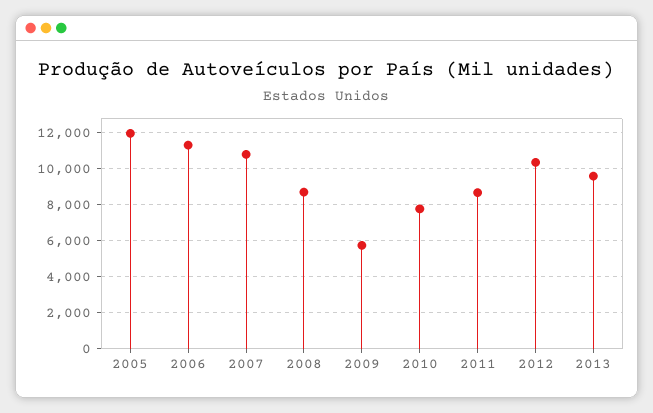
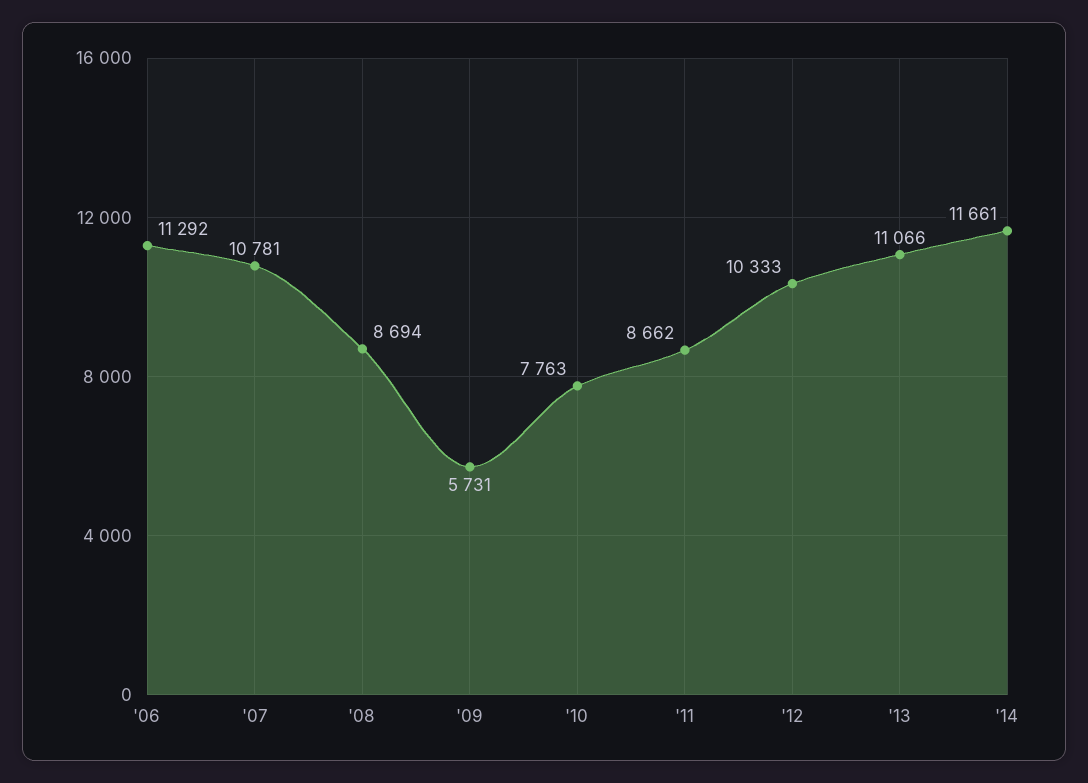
2005: 12000 -> none
2013: 9500 -> 11066
'14: none -> 11661

